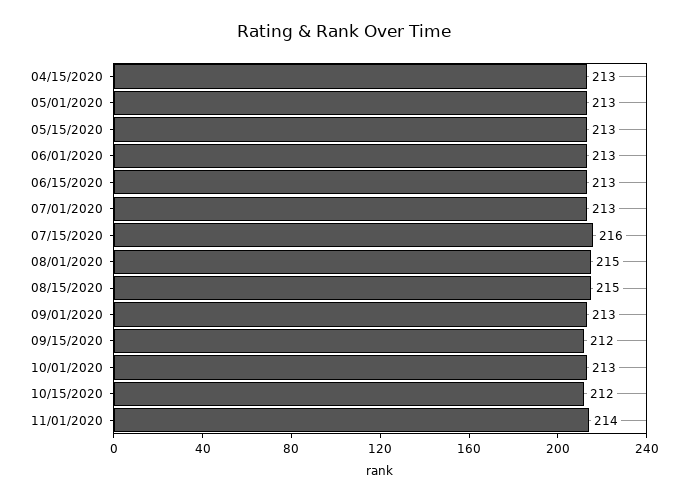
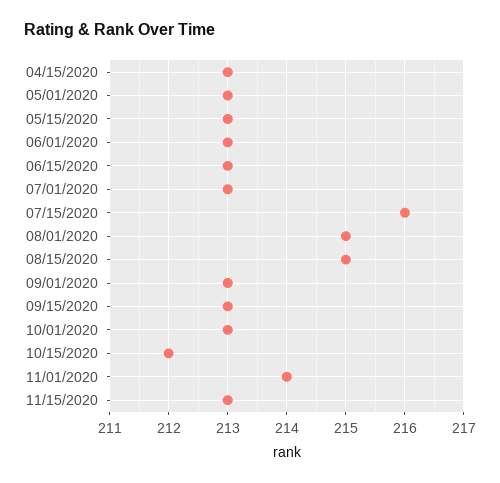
09/15/2020: 212 -> 213
11/15/2020: none -> 213

